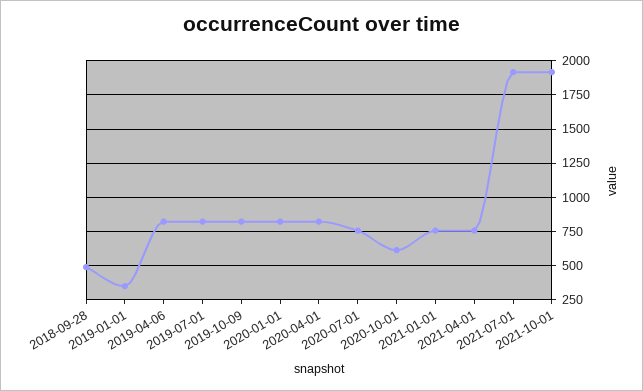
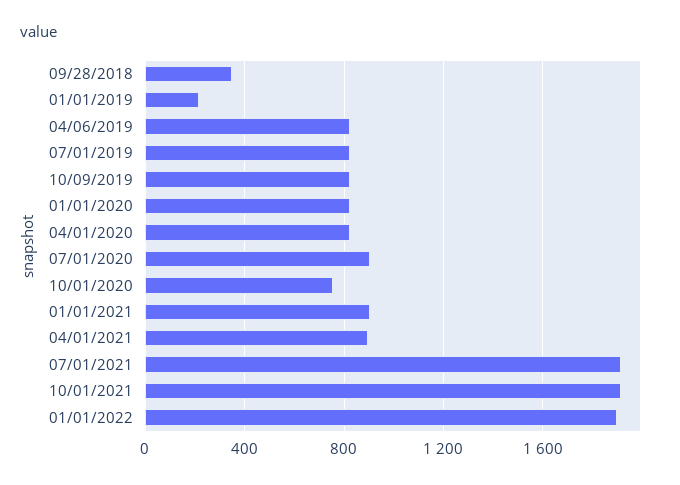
2018-09-28: 500 -> 350
2019-01-01: 350 -> 200
2020-07-01: 750 -> 900
2020-10-01: 600 -> 750
2021-01-01: 750 -> 900
2021-04-01: 750 -> 900
01/01/2022: none -> 1900

